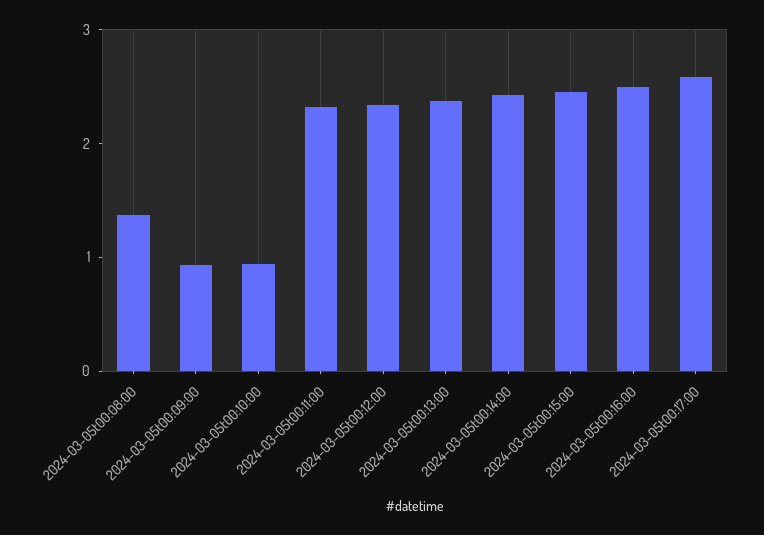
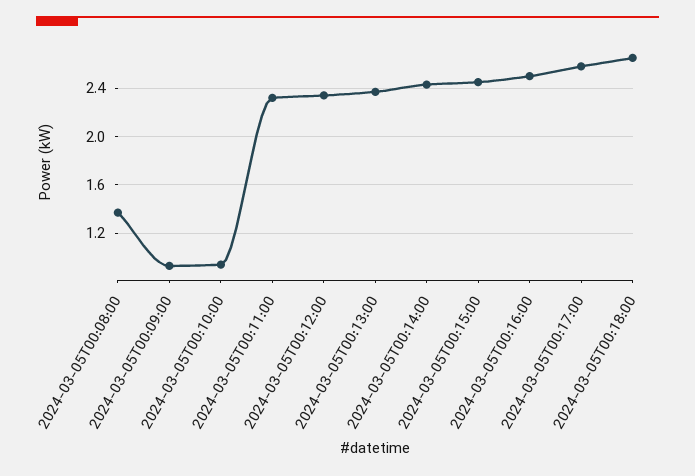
2024-03-05T00:18:00: none -> 2.65

